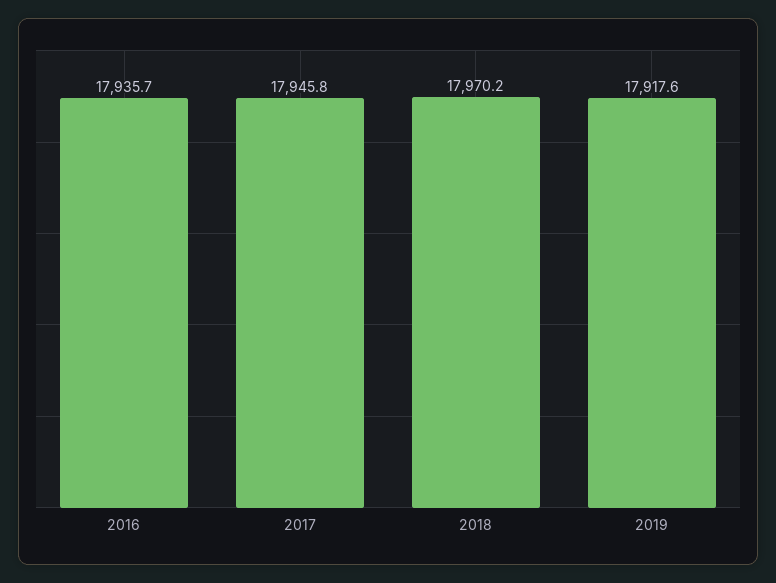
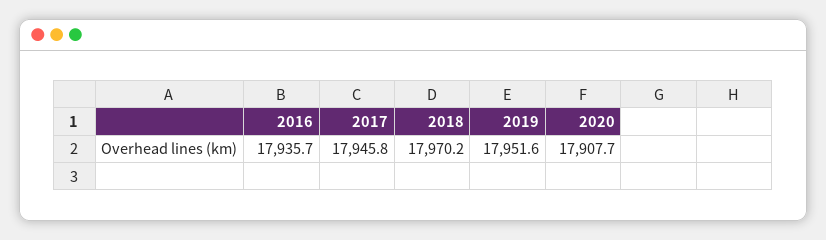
2019: 17917.6 -> 17951.6
2020: none -> 17907.7

